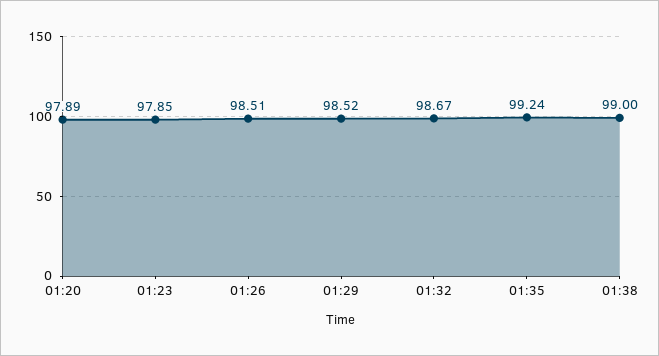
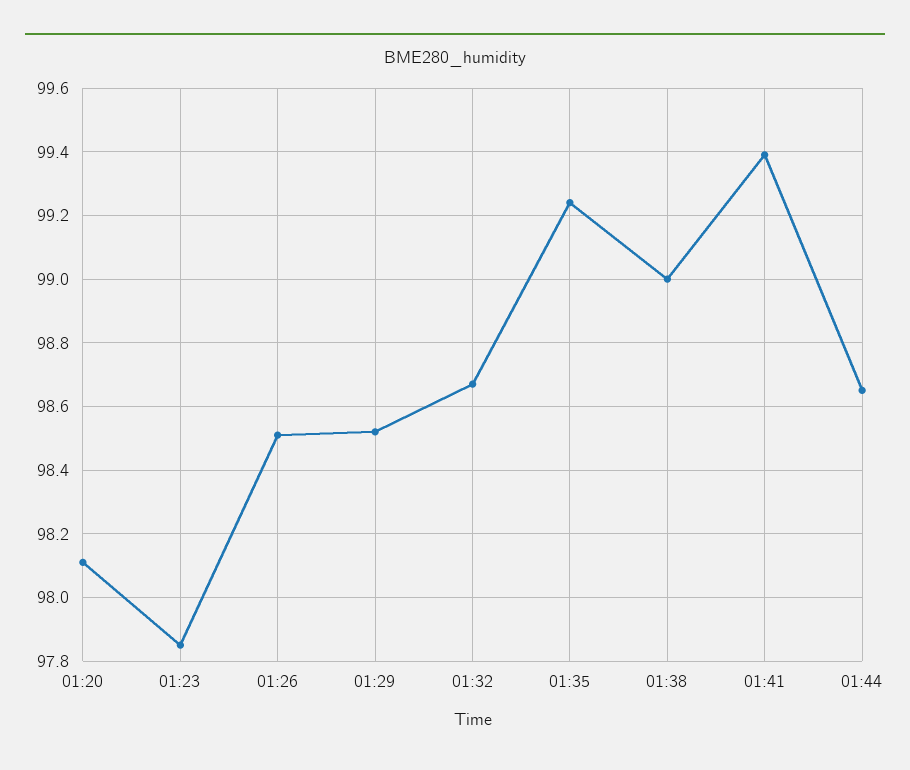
01:20: 97.89 -> 98.1
01:41: none -> 99.4
01:44: none -> 98.65

